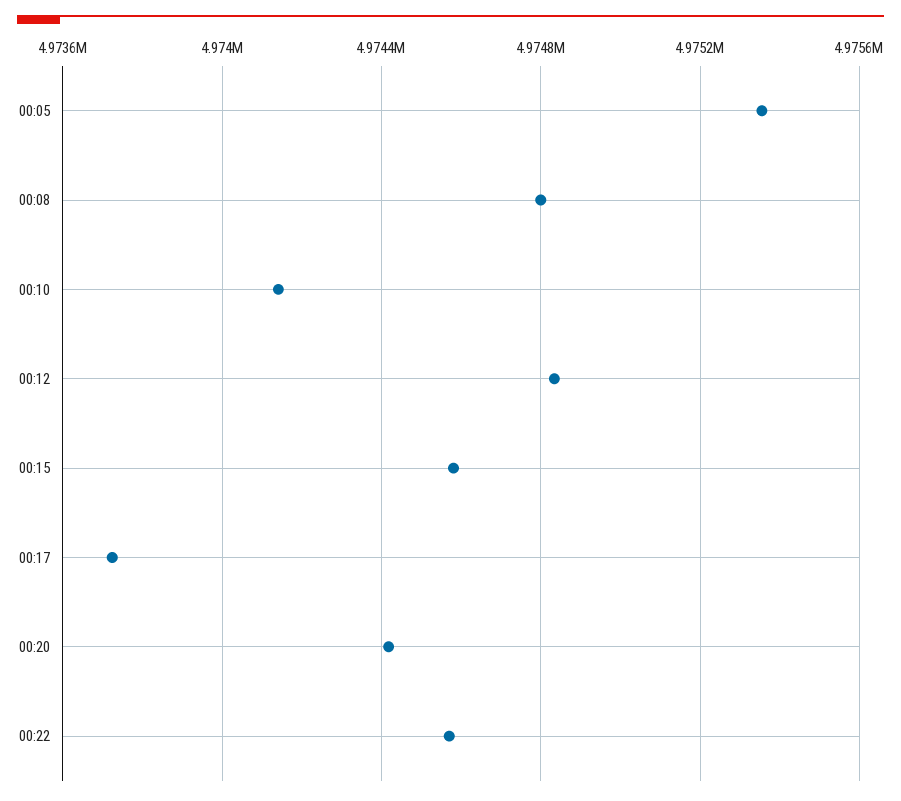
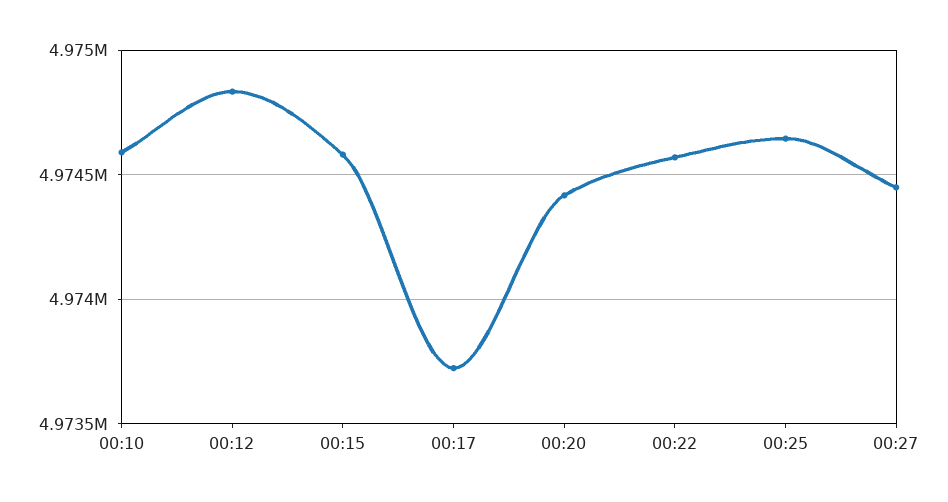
00:05: 4975350 -> none
00:08: 4974800 -> none
00:10: 4974150 -> 4974600
00:25: none -> 4974650
00:27: none -> 4974450

